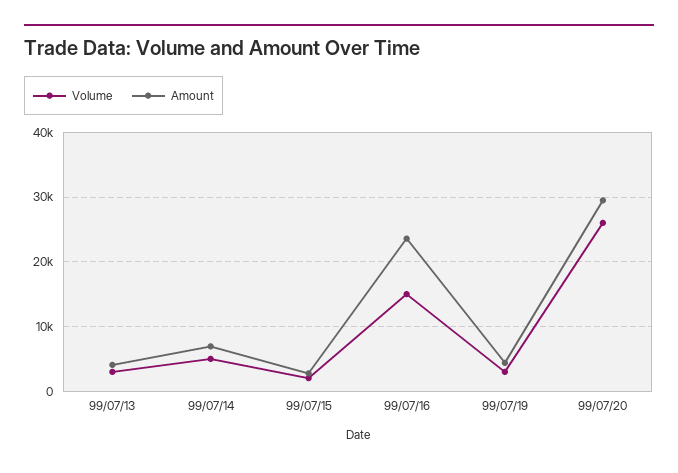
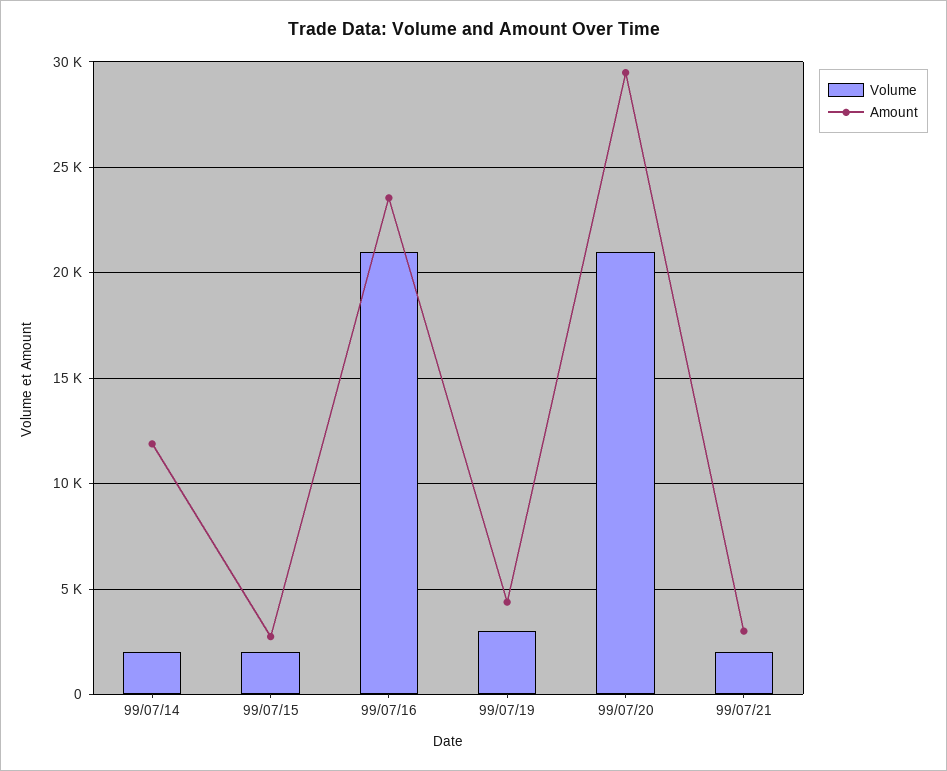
Volume, 99/07/13: 3000 -> none
Amount, 99/07/13: 4000 -> none
Volume, 99/07/14: 5000 -> 2000
Amount, 99/07/14: 7000 -> 12000
Volume, 99/07/16: 15000 -> 21000
Volume, 99/07/20: 26000 -> 21000
Volume, 99/07/21: none -> 2000
Amount, 99/07/21: none -> 3000

